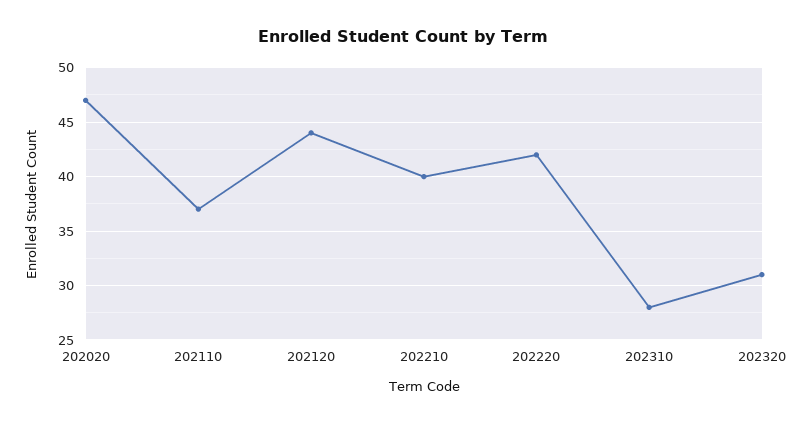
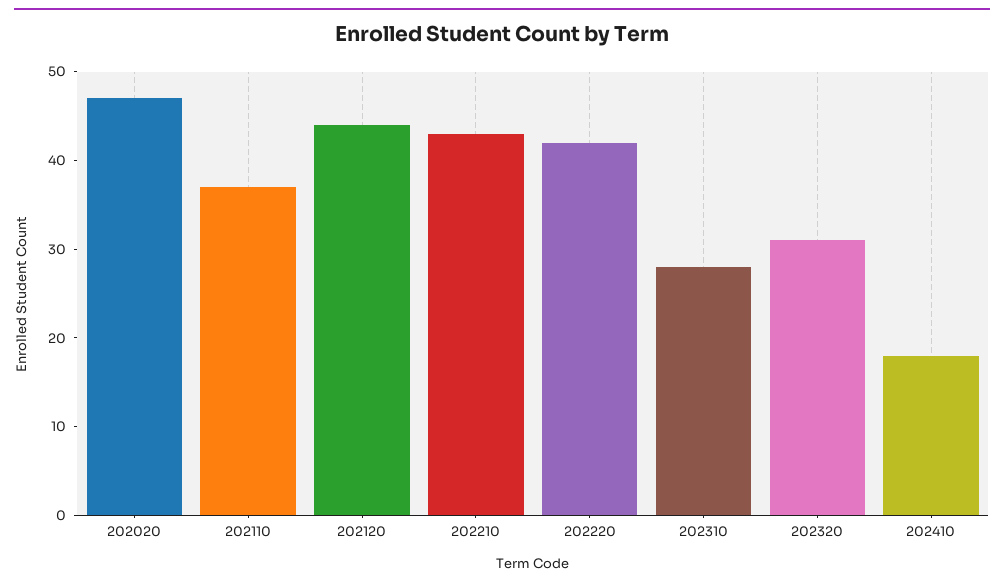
202210: 40 -> 43
202410: none -> 18

